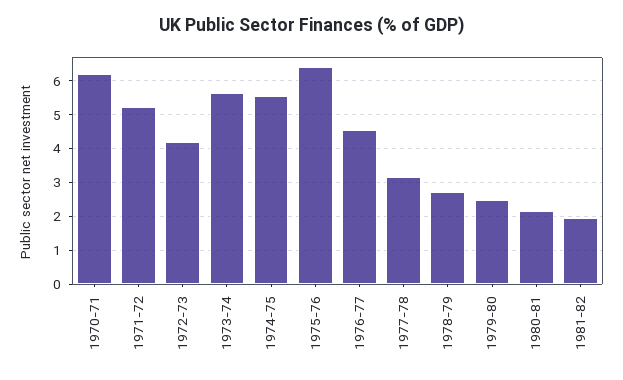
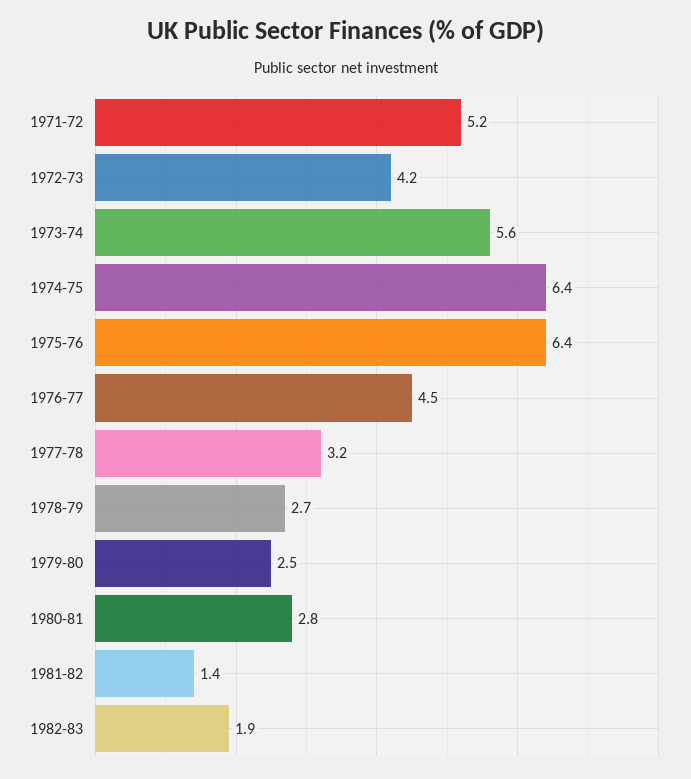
1970-71: 6.2 -> none
1974-75: 5.6 -> 6.4
1980-81: 2.2 -> 2.8
1981-82: 2 -> 1.4
1982-83: none -> 1.9

